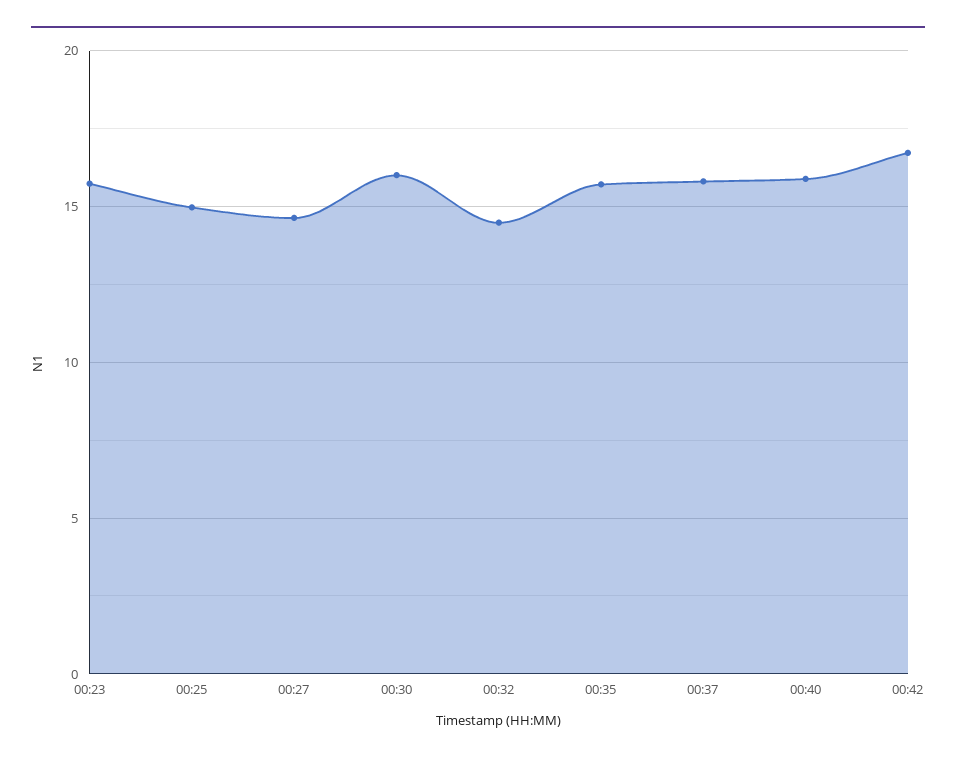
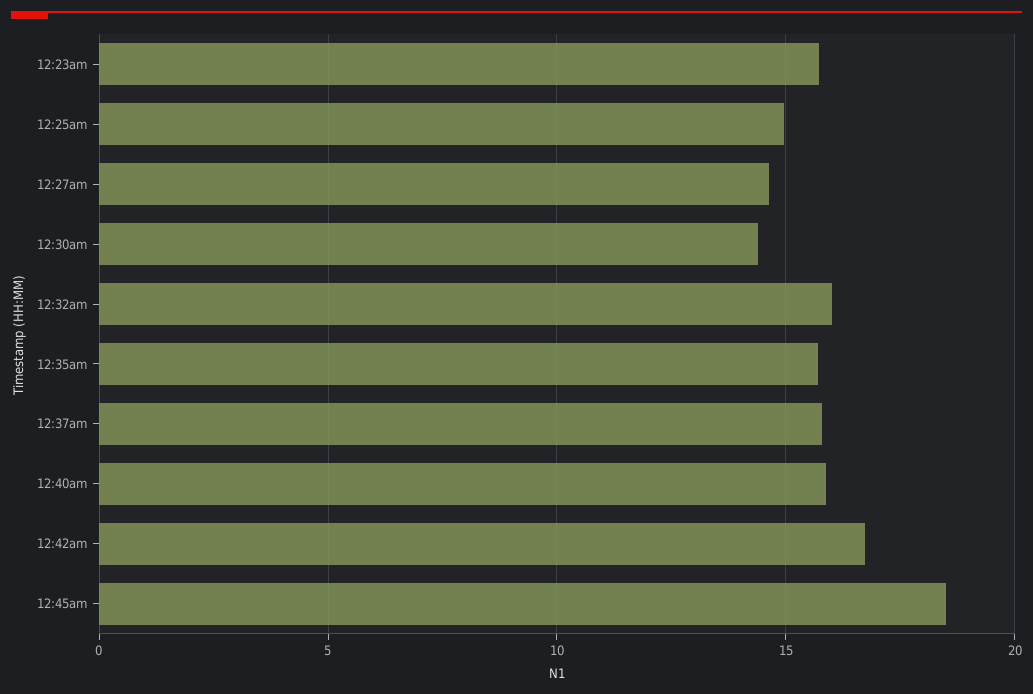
00:30: 16 -> 14.5
00:32: 14.5 -> 16
12:45am: none -> 18.5

